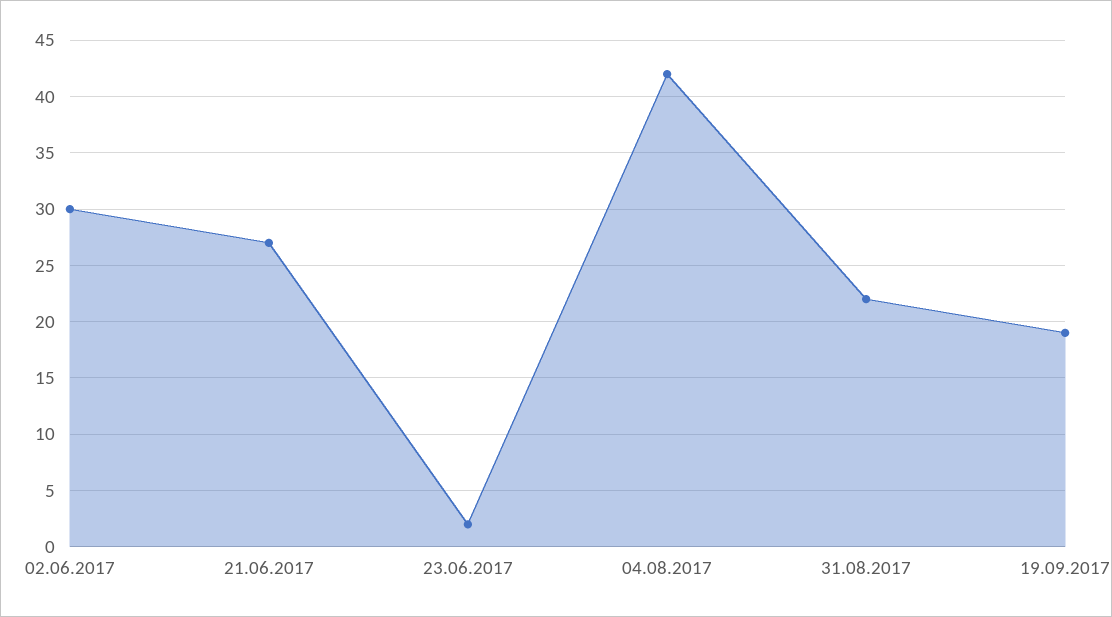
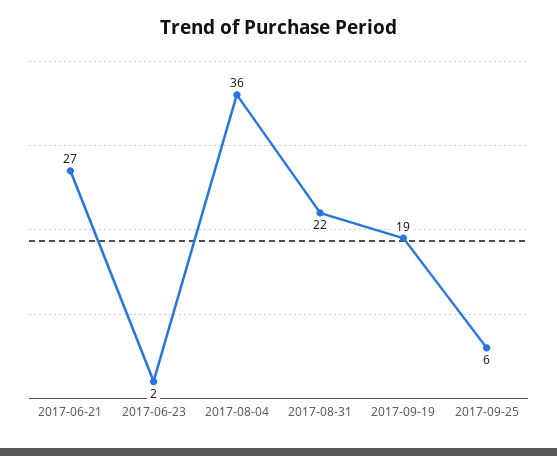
02.06.2017: 30 -> none
04.08.2017: 42 -> 36
2017-09-25: none -> 6

